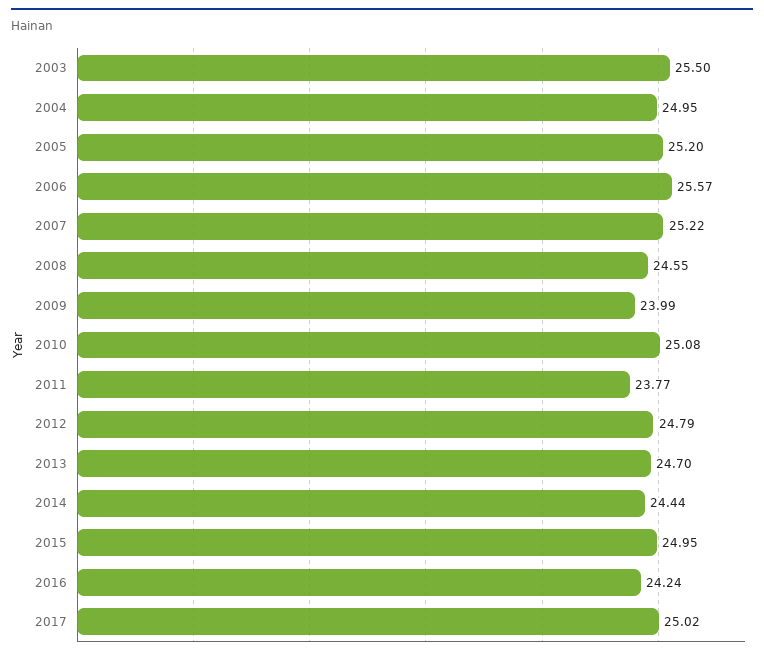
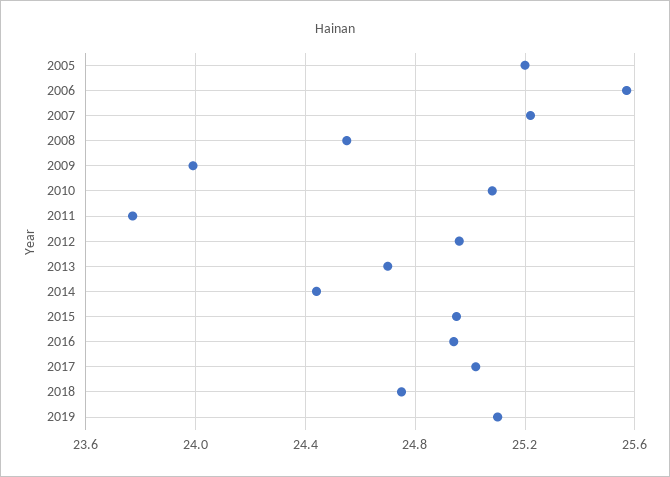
2003: 25.5 -> none
2004: 24.95 -> none
2012: 24.79 -> 24.95
2016: 24.24 -> 24.95
2018: none -> 24.75
2019: none -> 25.1

